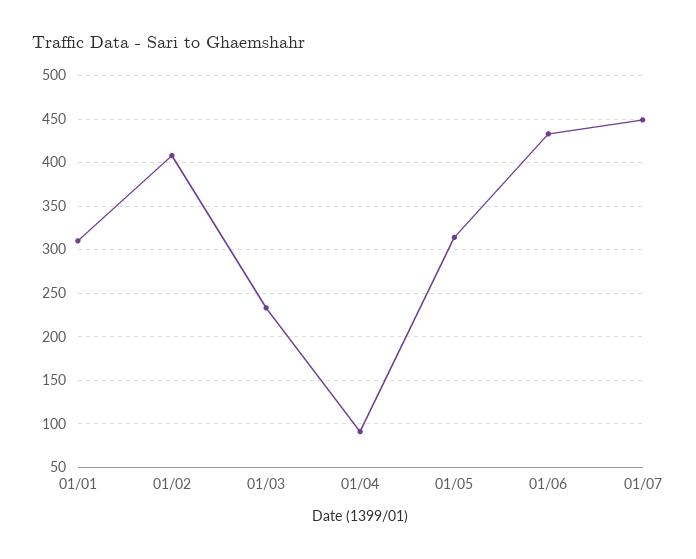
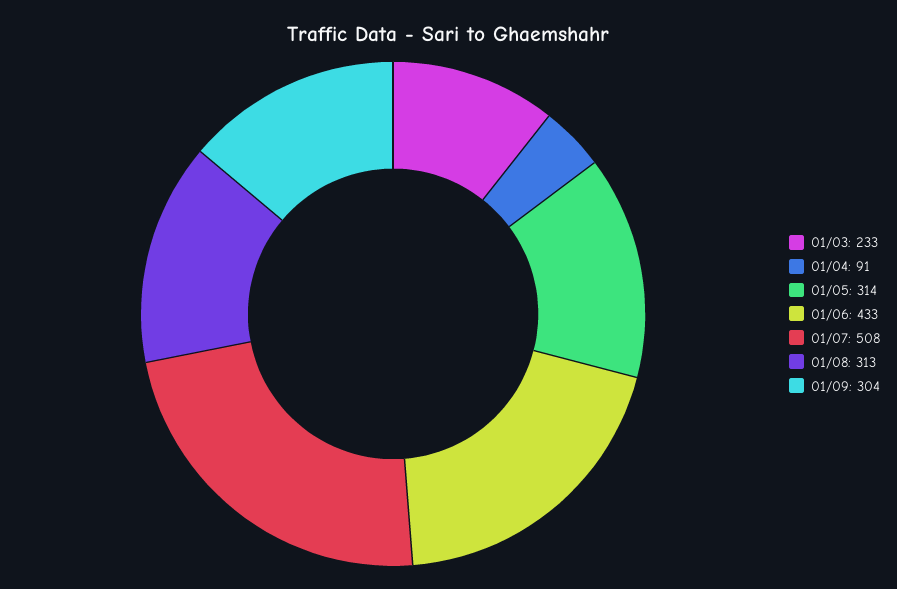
01/01: 310 -> none
01/02: 410 -> none
01/07: 450 -> 508
01/08: none -> 313
01/09: none -> 304

